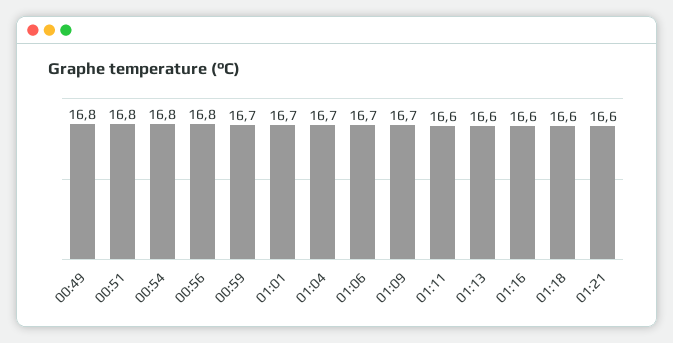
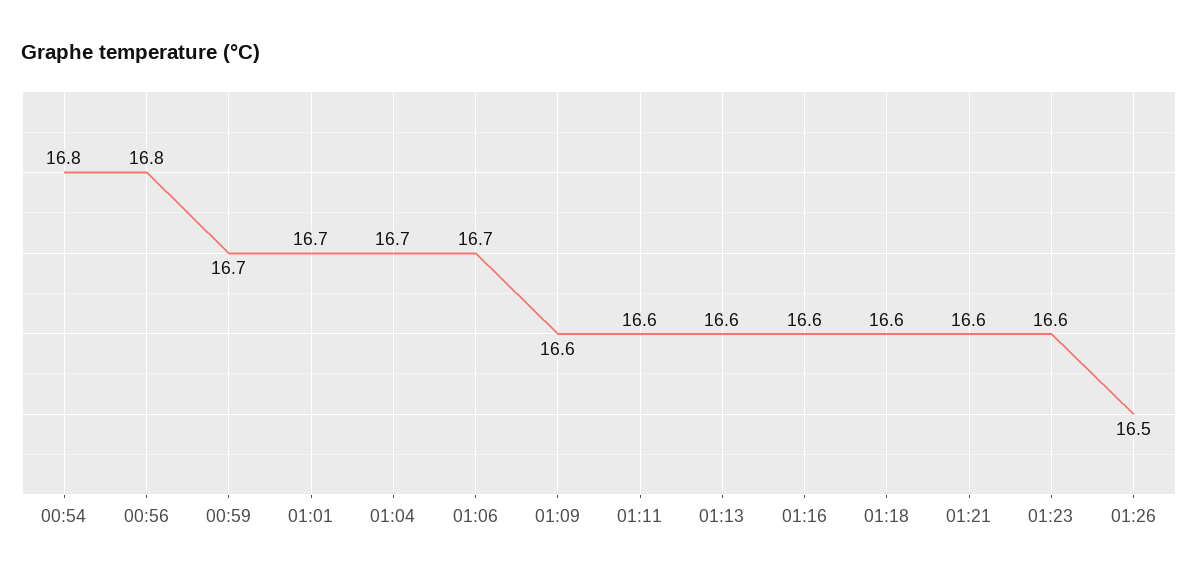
00:49: 16.8 -> none
00:51: 16.8 -> none
01:09: 16.7 -> 16.6
01:23: none -> 16.6
01:26: none -> 16.5

